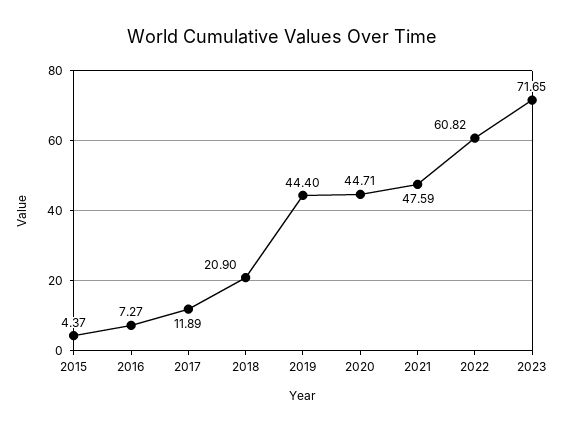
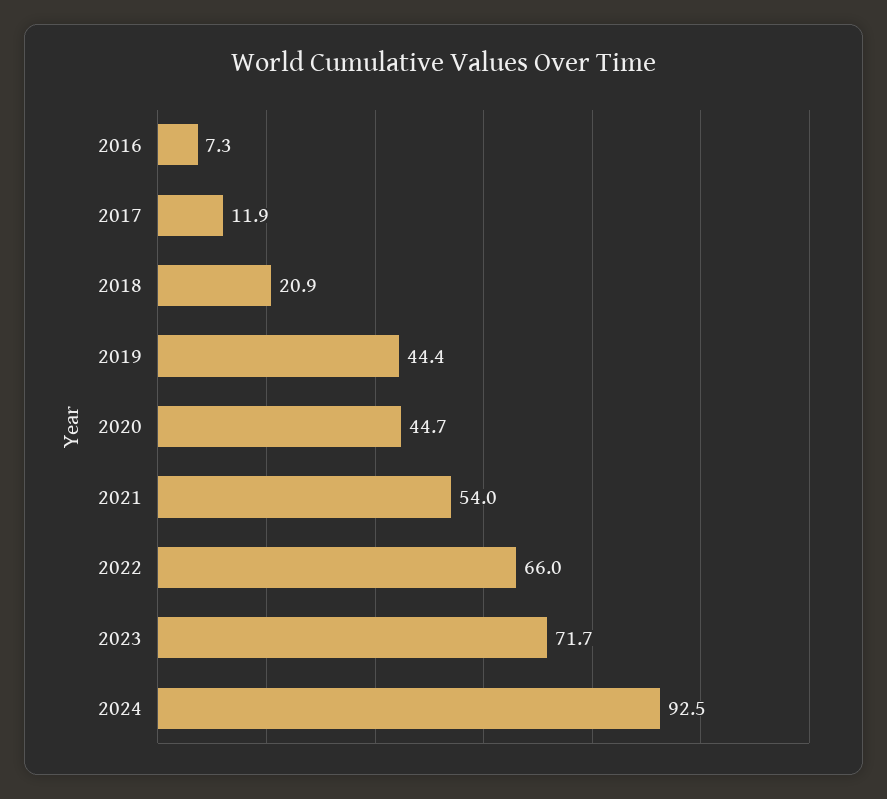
2015: 4.37 -> none
2021: 47.59 -> 54
2022: 60.82 -> 66
2024: none -> 92.5

